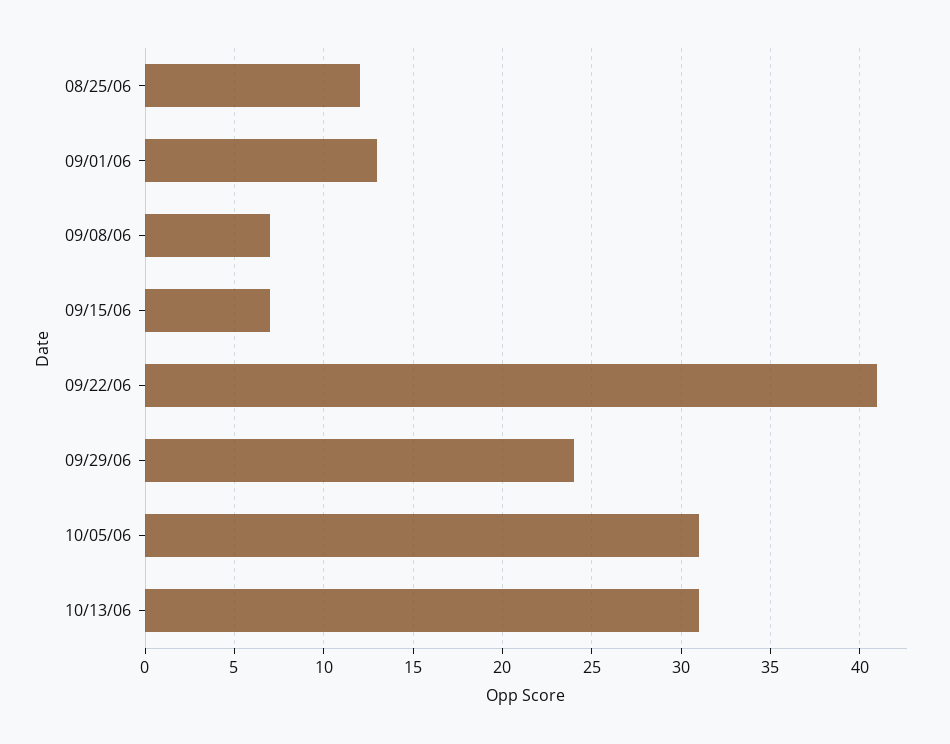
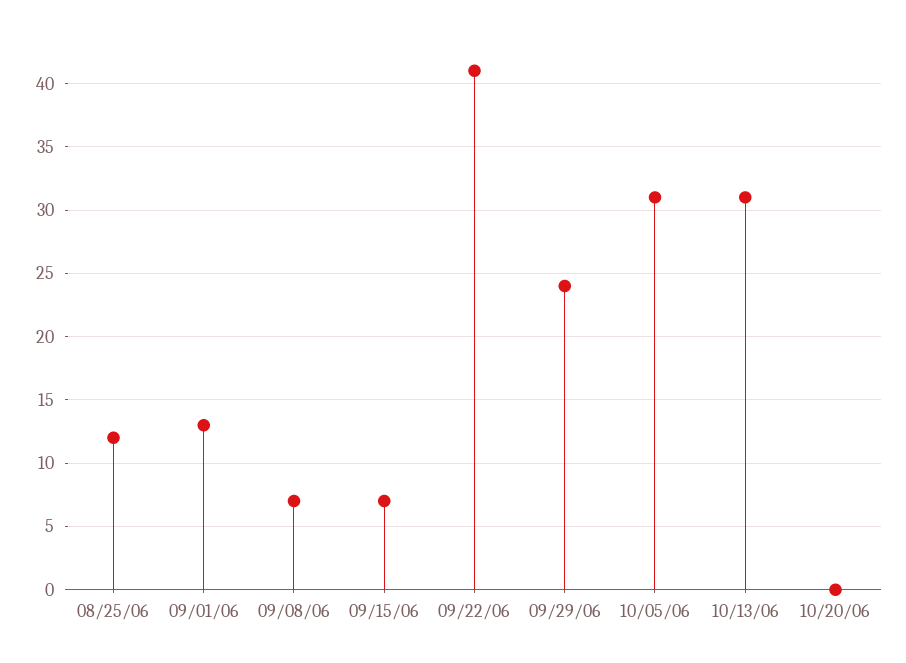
10/20/06: none -> 0

